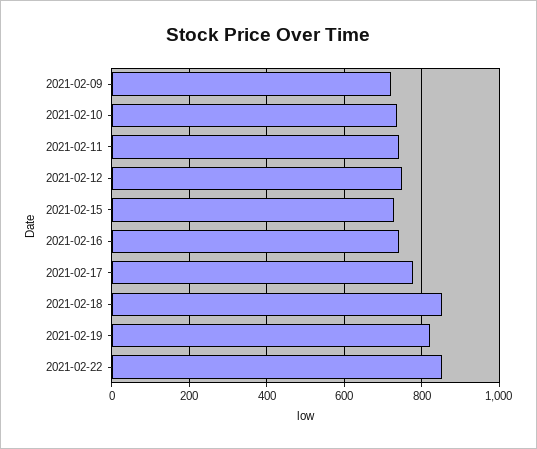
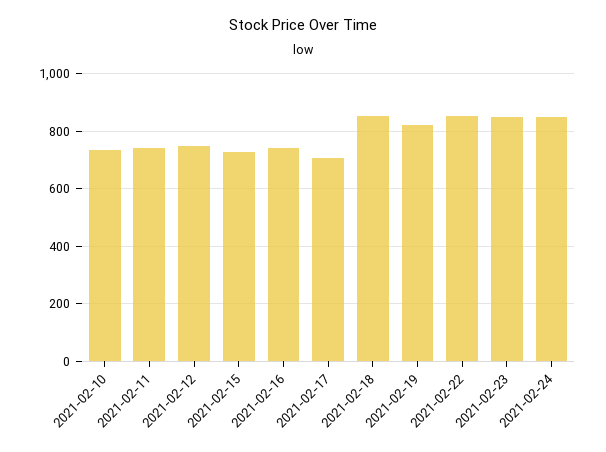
2021-02-09: 720 -> none
2021-02-17: 780 -> 700
2021-02-23: none -> 850
2021-02-24: none -> 850

